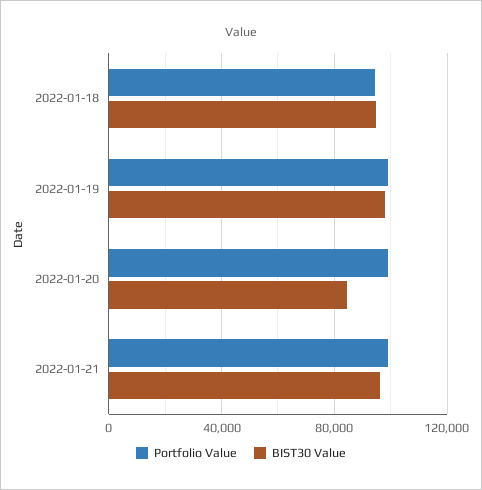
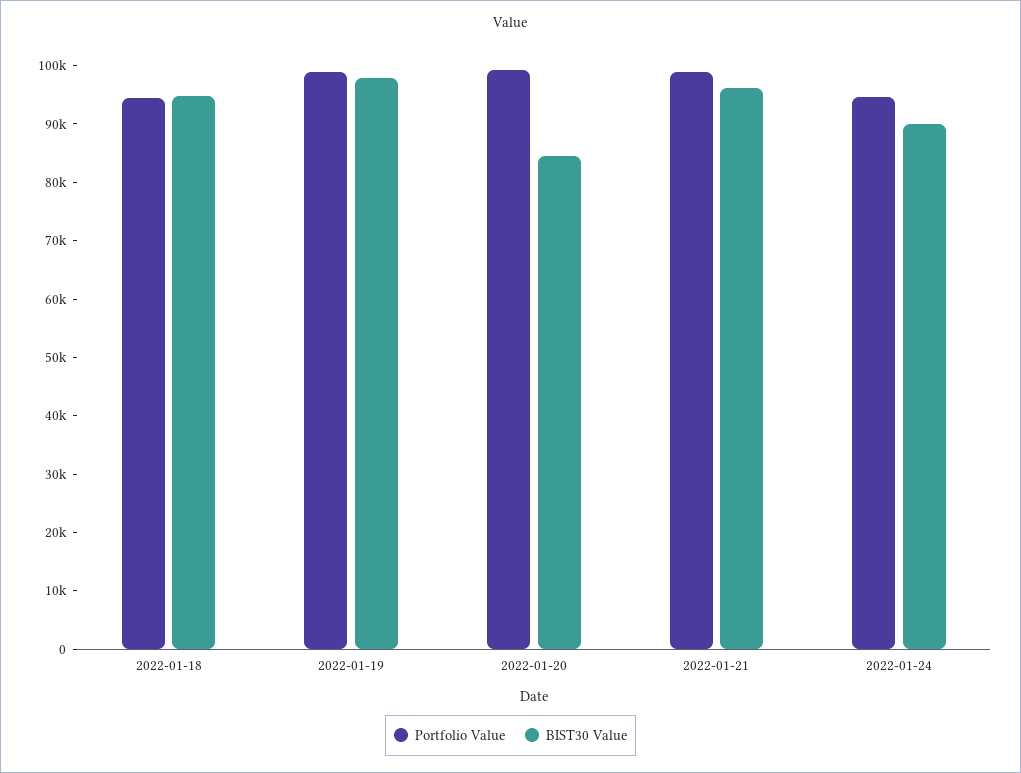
Portfolio Value, 2022-01-24: none -> 94000
BIST30 Value, 2022-01-24: none -> 90000

